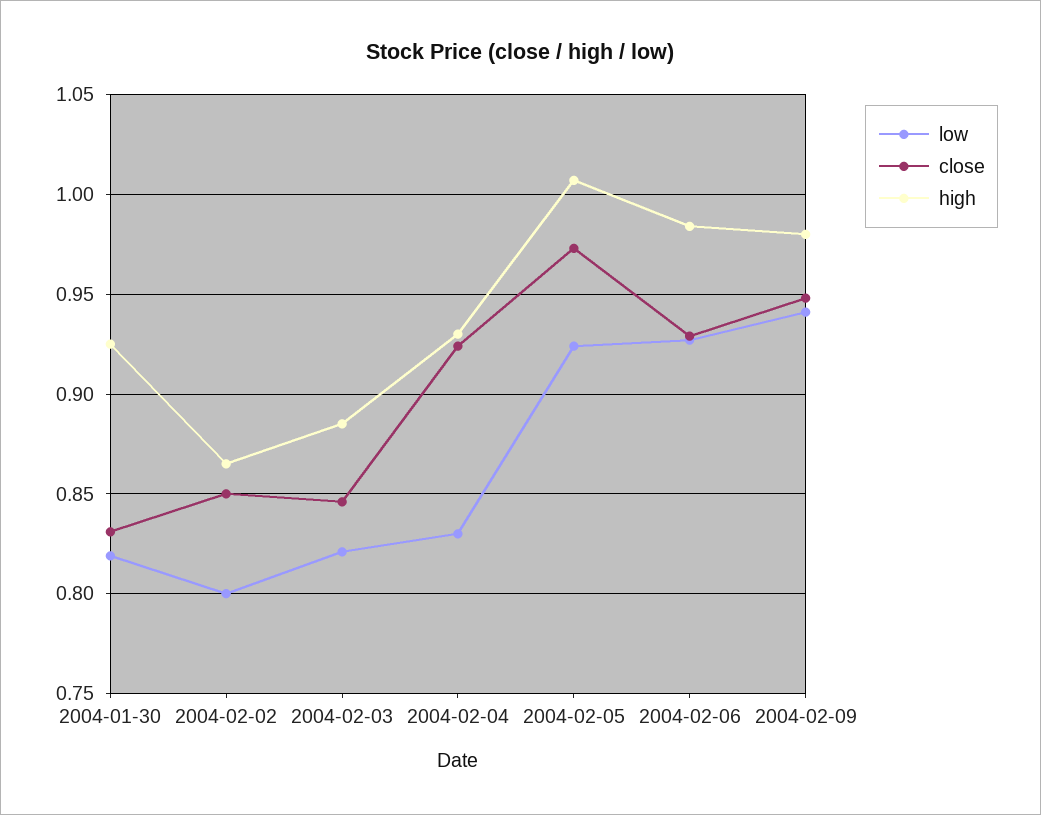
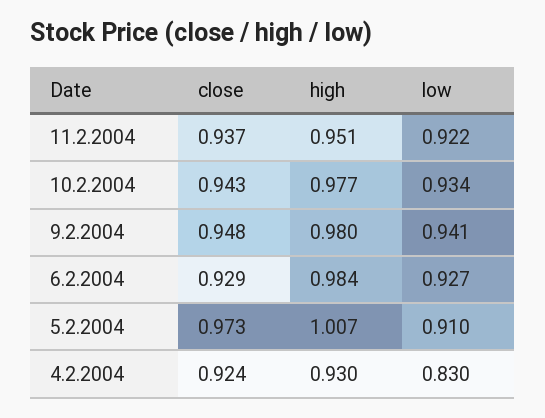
low, 2004-01-30: 0.82 -> none
close, 2004-01-30: 0.83 -> none
high, 2004-01-30: 0.925 -> none
low, 2004-02-02: 0.8 -> none
close, 2004-02-02: 0.85 -> none
high, 2004-02-02: 0.865 -> none
low, 2004-02-03: 0.82 -> none
close, 2004-02-03: 0.845 -> none
high, 2004-02-03: 0.885 -> none
low, 2004-02-05: 0.925 -> 0.91
close, 11.2.2004: none -> 0.937
high, 11.2.2004: none -> 0.951
low, 11.2.2004: none -> 0.922
close, 10.2.2004: none -> 0.943
high, 10.2.2004: none -> 0.977
low, 10.2.2004: none -> 0.934

